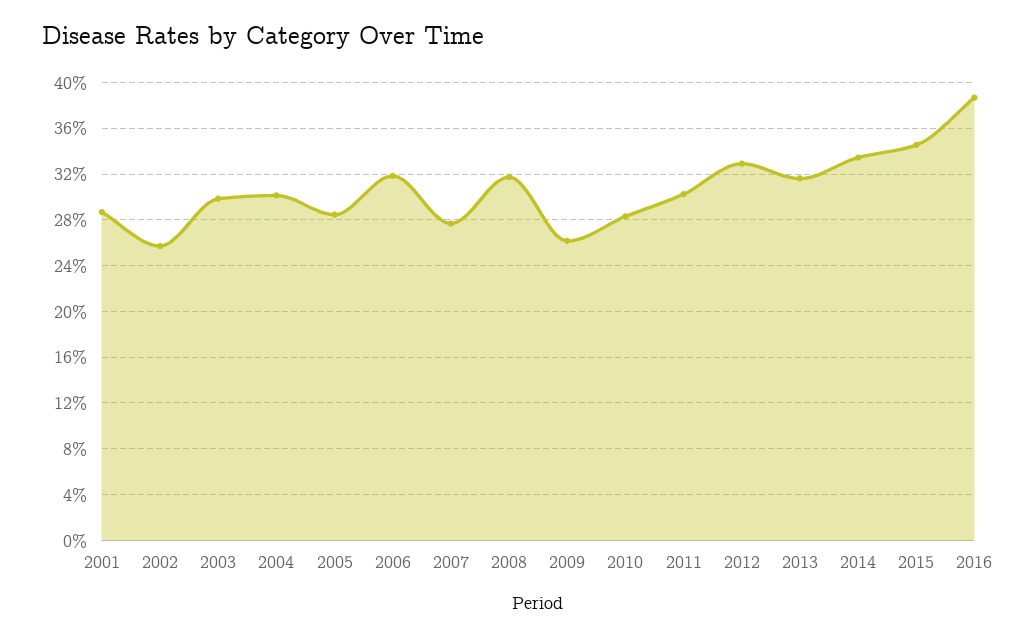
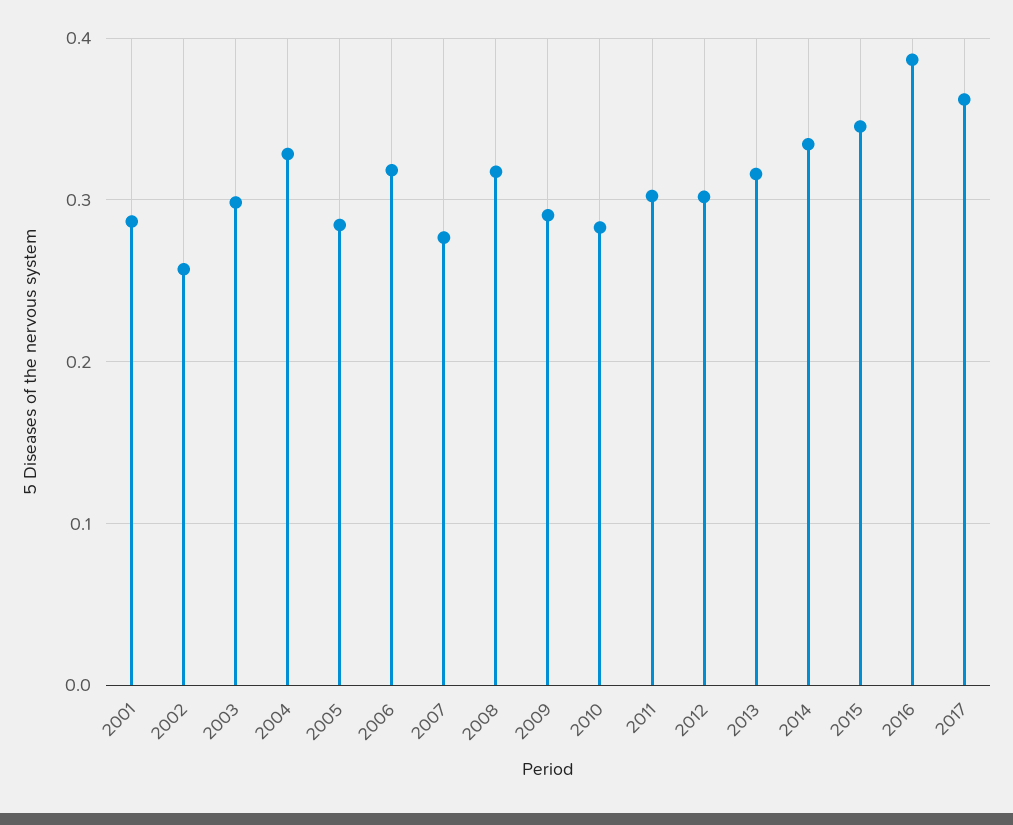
2004: 0.3 -> 0.33
2009: 0.26 -> 0.29
2012: 0.33 -> 0.3
2017: none -> 0.36

